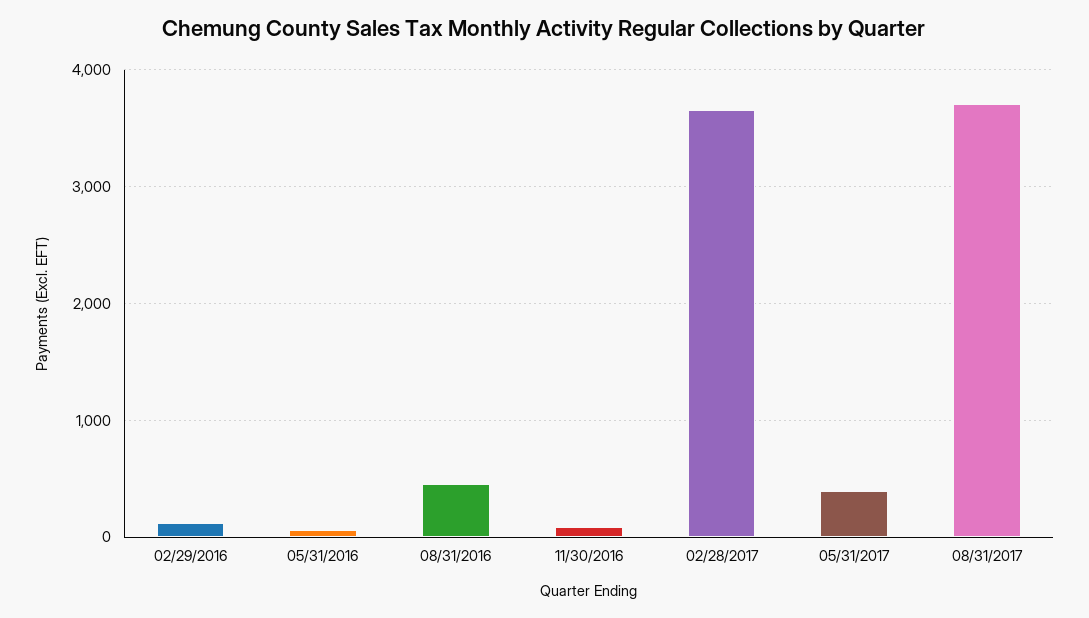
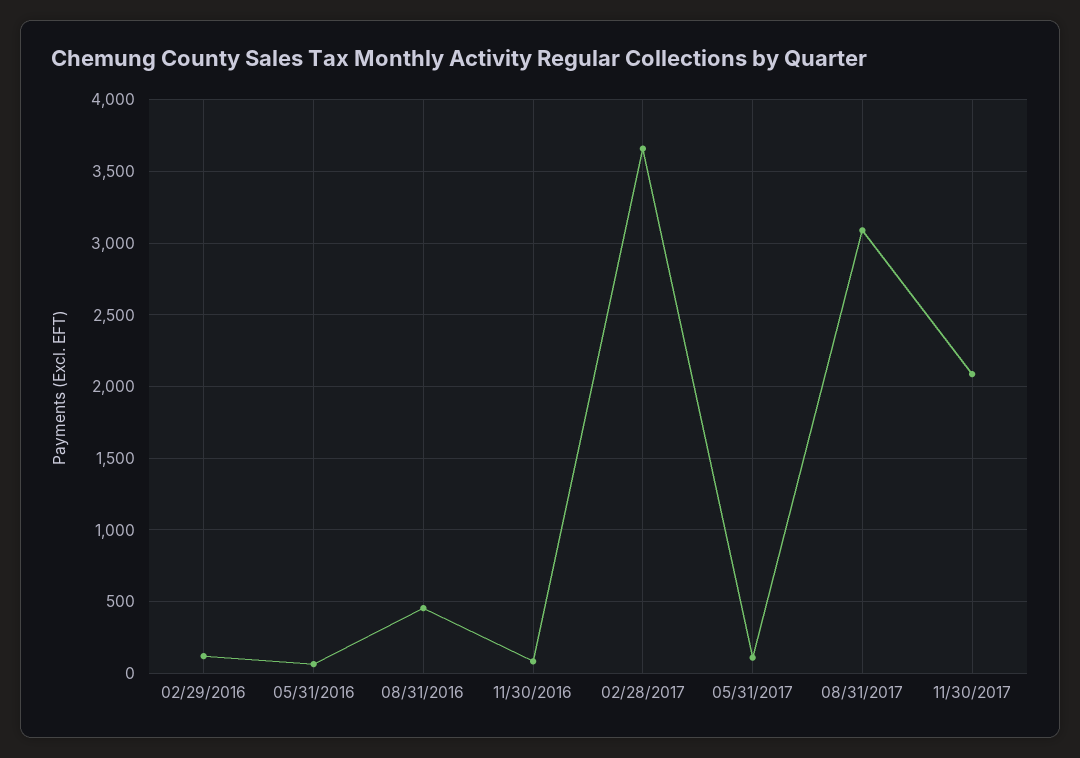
05/31/2017: 400 -> 100
08/31/2017: 3700 -> 3100
11/30/2017: none -> 2100

